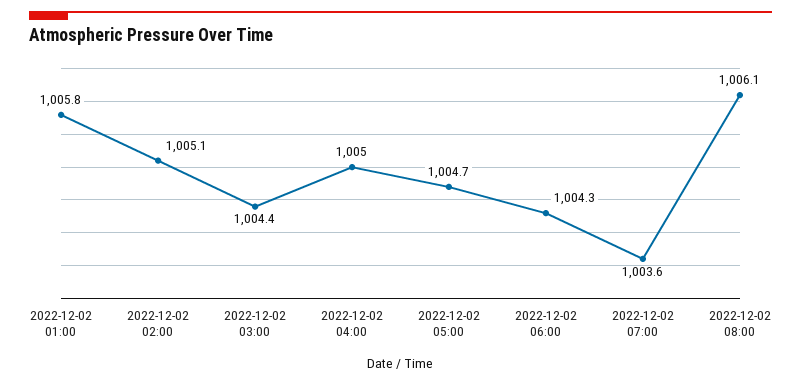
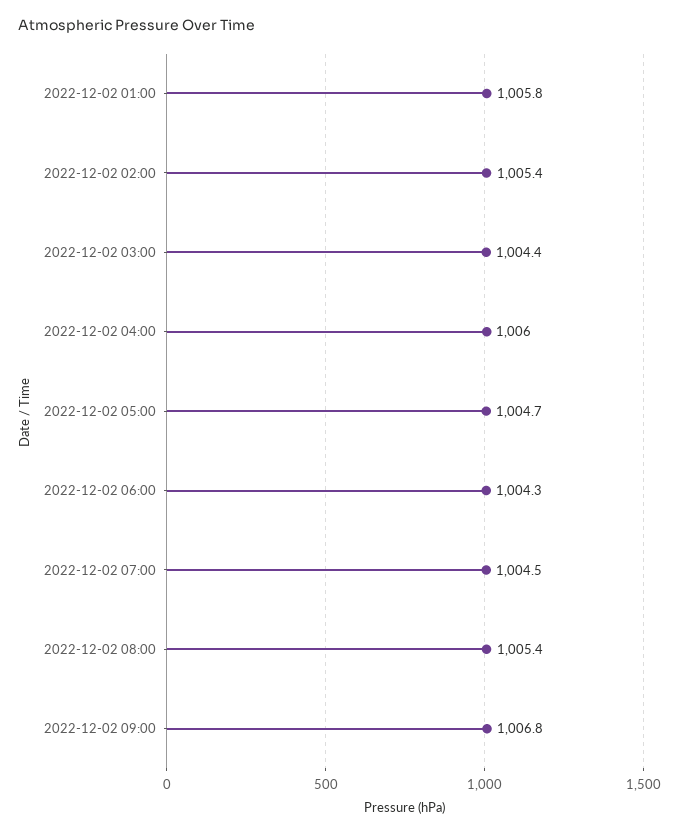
2022-12-02 02:00: 1005.1 -> 1005.4
2022-12-02 04:00: 1005 -> 1006
2022-12-02 07:00: 1003.6 -> 1004.5
2022-12-02 08:00: 1006.1 -> 1005.4
2022-12-02 09:00: none -> 1006.8

